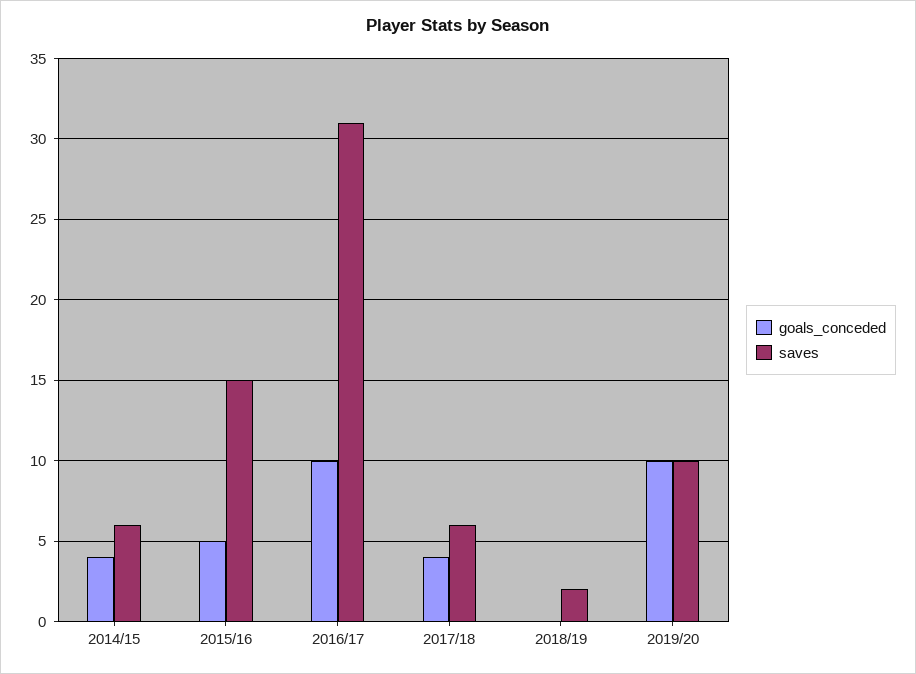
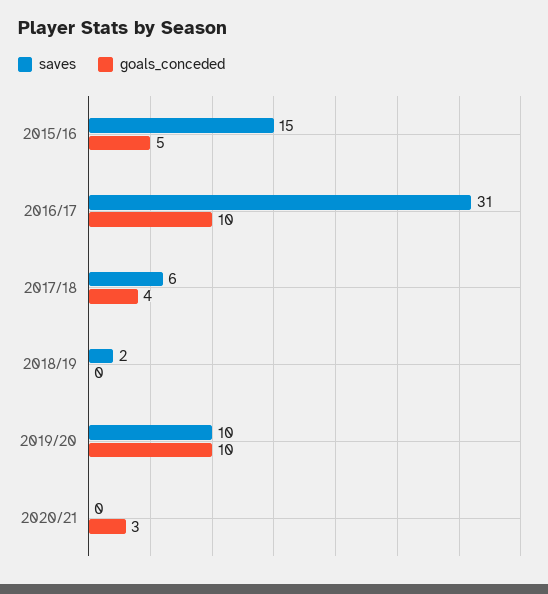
goals_conceded, 2014/15: 4 -> none
saves, 2014/15: 6 -> none
saves, 2020/21: none -> 0
goals_conceded, 2020/21: none -> 3

